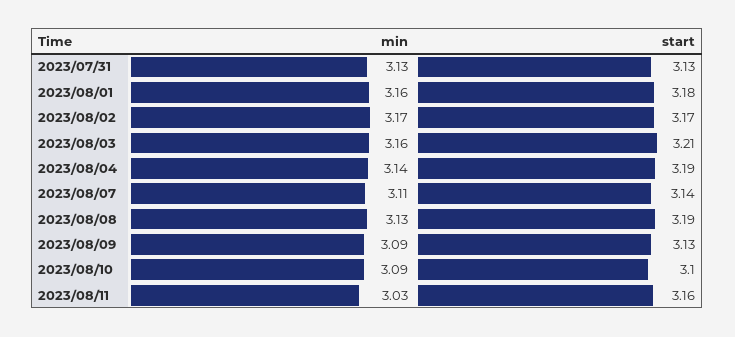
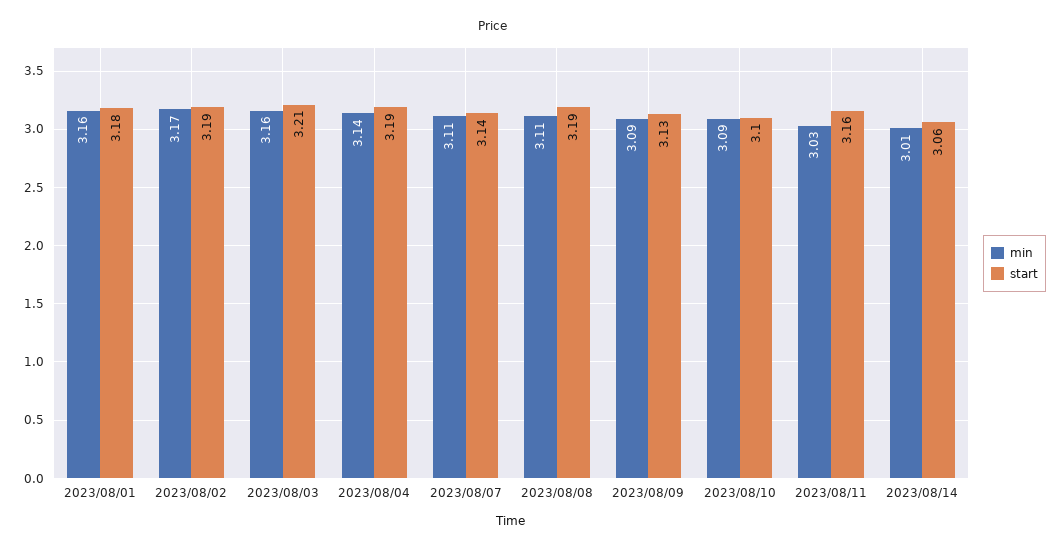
min, 2023/07/31: 3.13 -> none
start, 2023/07/31: 3.13 -> none
start, 2023/08/02: 3.17 -> 3.19
min, 2023/08/08: 3.13 -> 3.11
min, 2023/08/14: none -> 3.01
start, 2023/08/14: none -> 3.06

